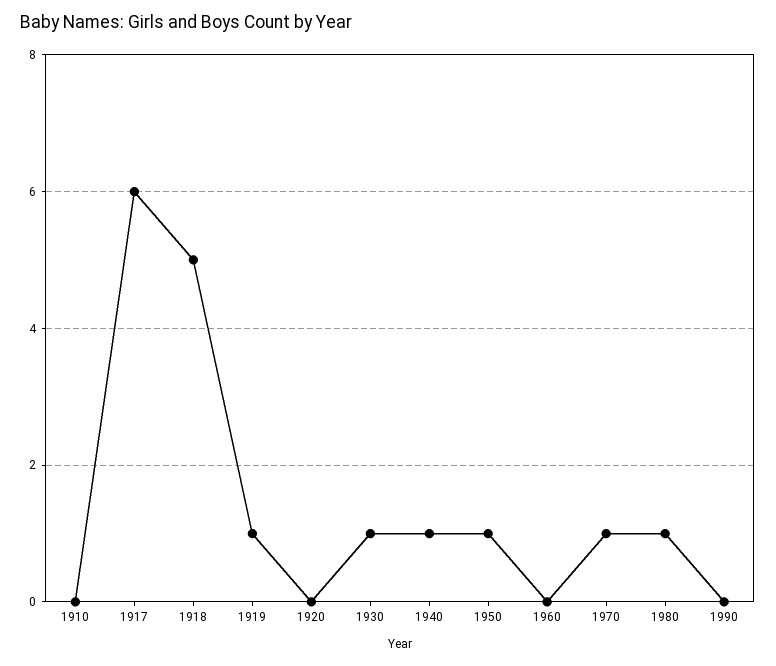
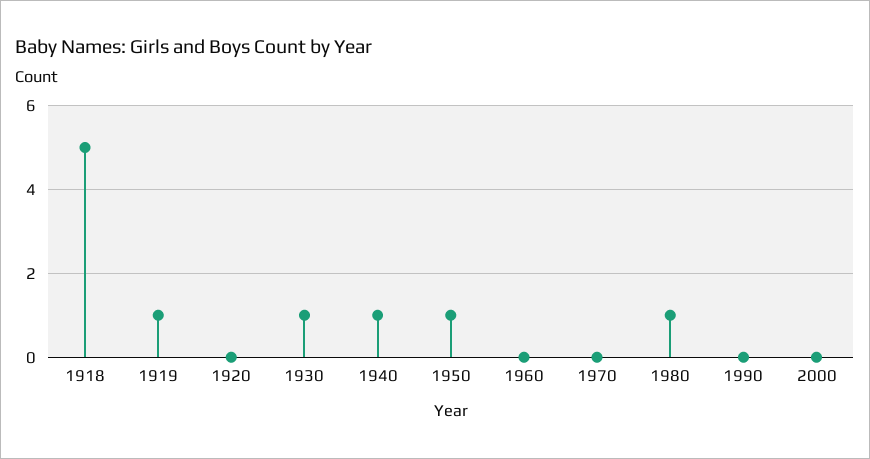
1910: 0 -> none
1917: 6 -> none
1970: 1 -> 0
2000: none -> 0

